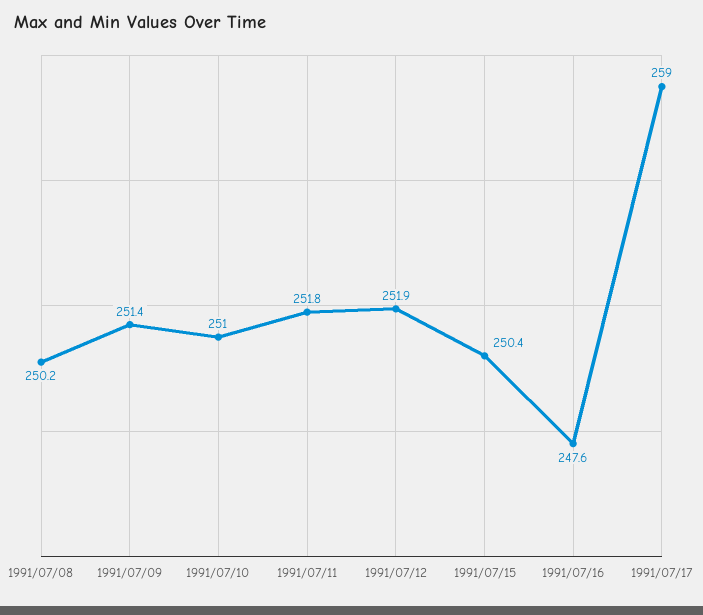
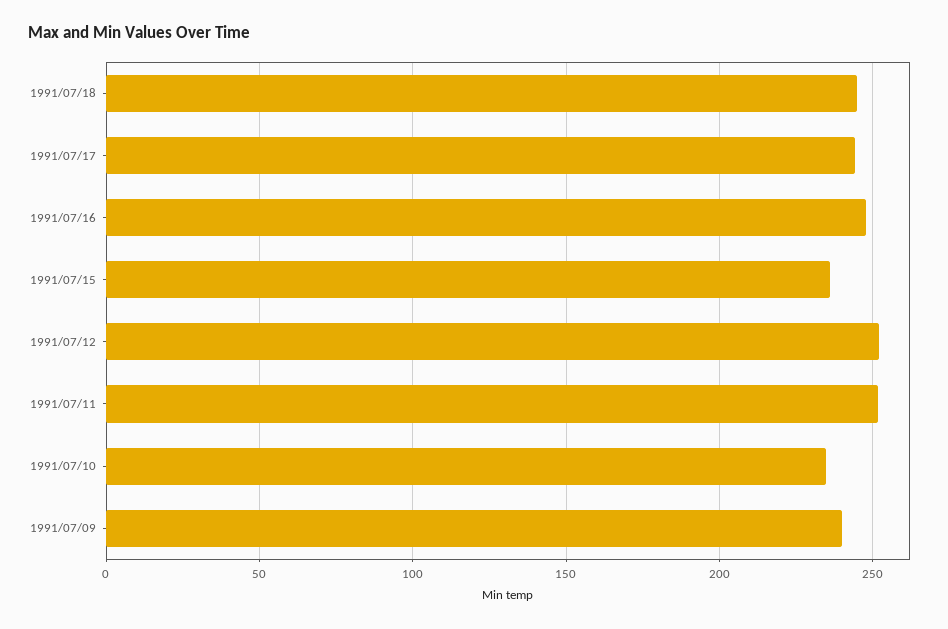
1991/07/08: 250.2 -> none
1991/07/09: 251.4 -> 240
1991/07/10: 251 -> 235
1991/07/15: 250.4 -> 235
1991/07/17: 259 -> 245
1991/07/18: none -> 245

